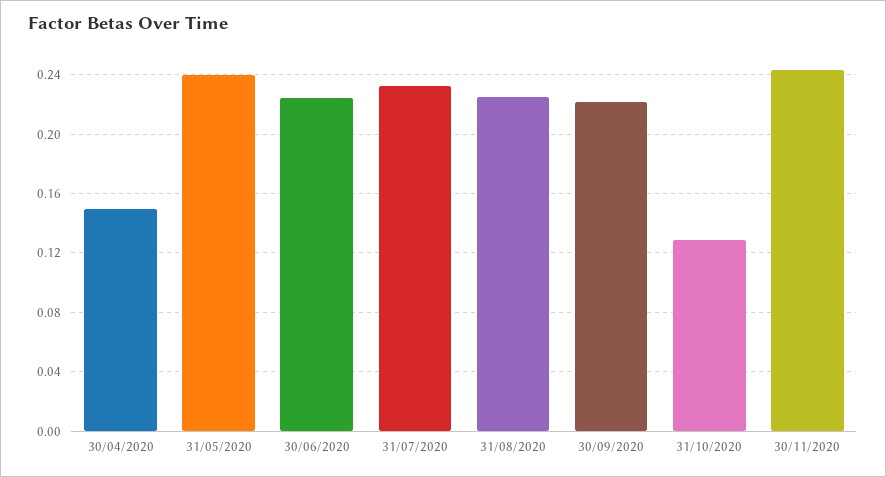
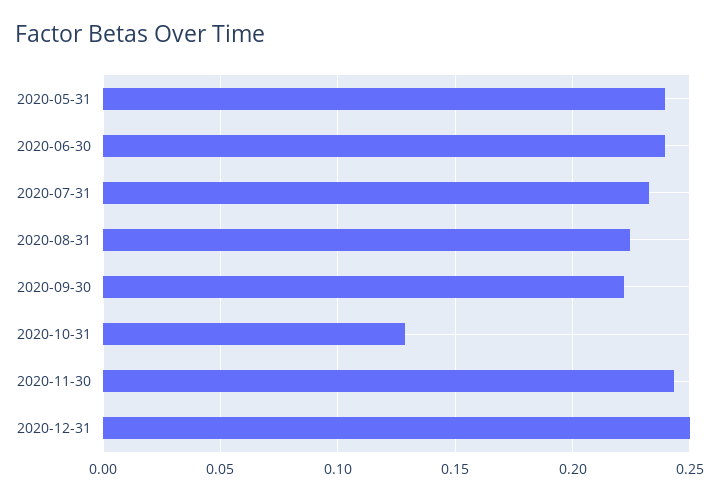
30/04/2020: 0.15 -> none
30/06/2020: 0.225 -> 0.24
2020-12-31: none -> 0.25

